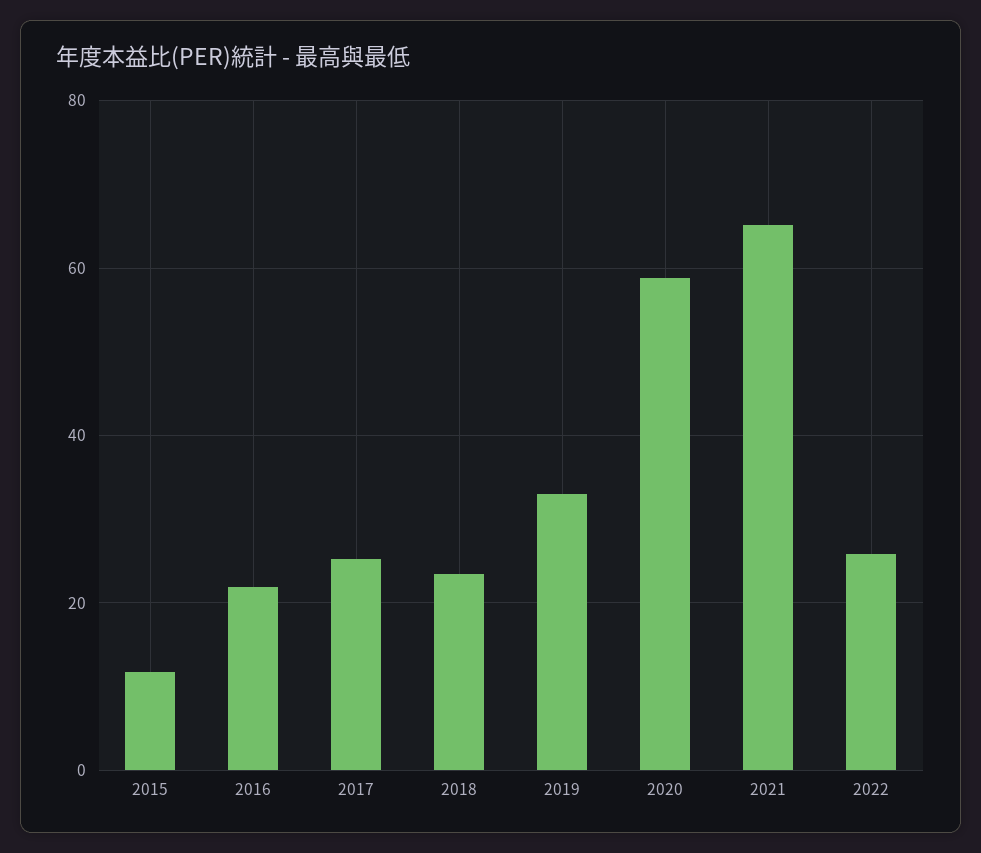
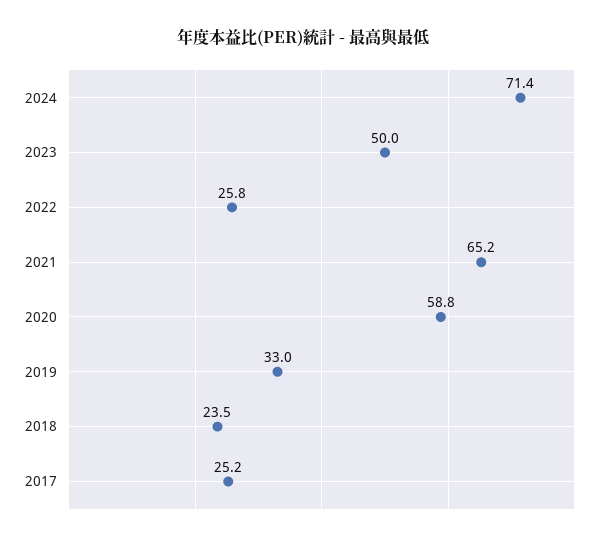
2015: 12 -> none
2016: 22 -> none
2024: none -> 71.4
2023: none -> 50

